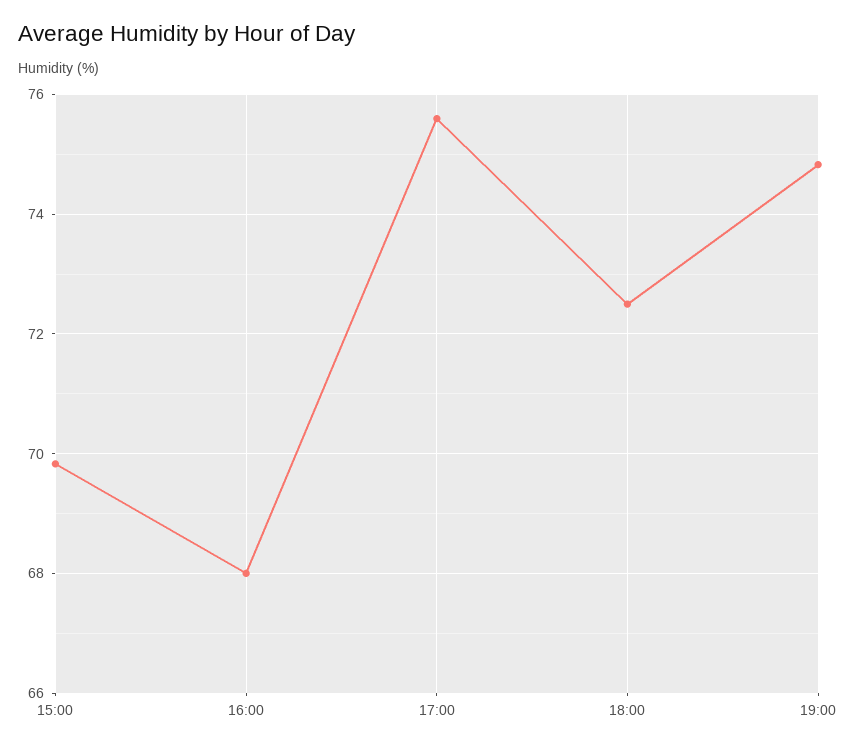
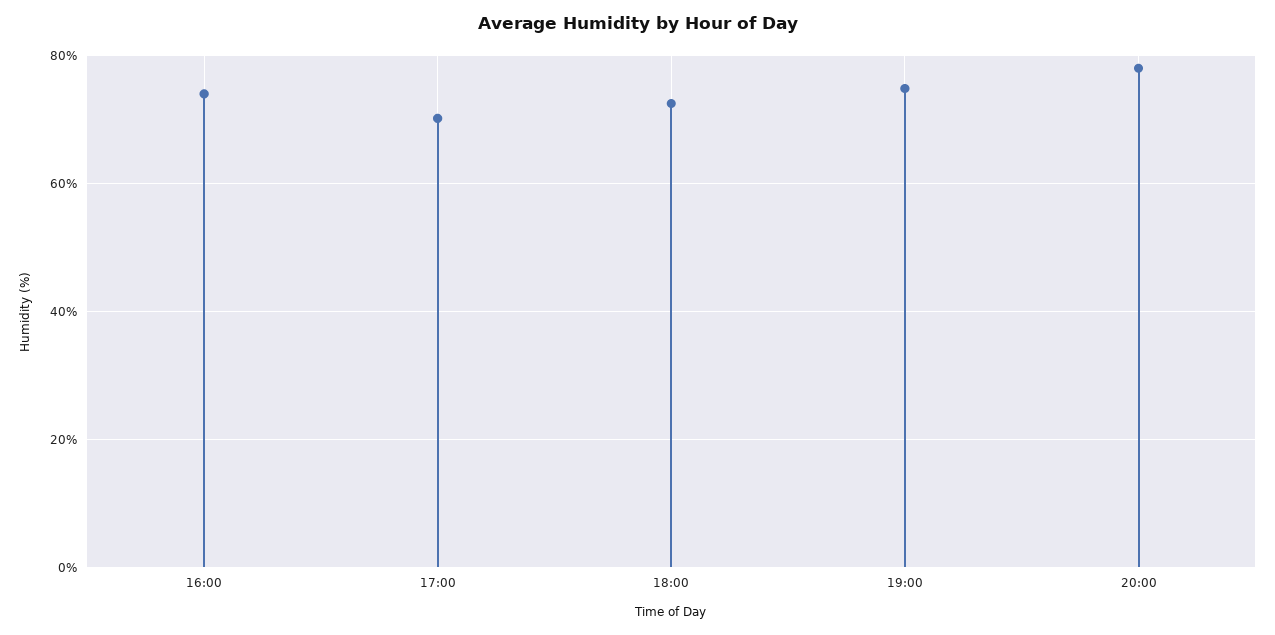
15:00: 69.8 -> none
16:00: 68 -> 74
17:00: 75.6 -> 70
20:00: none -> 78

